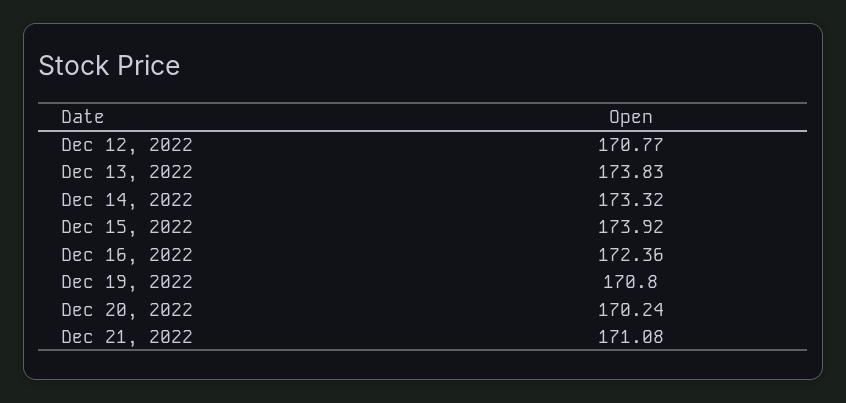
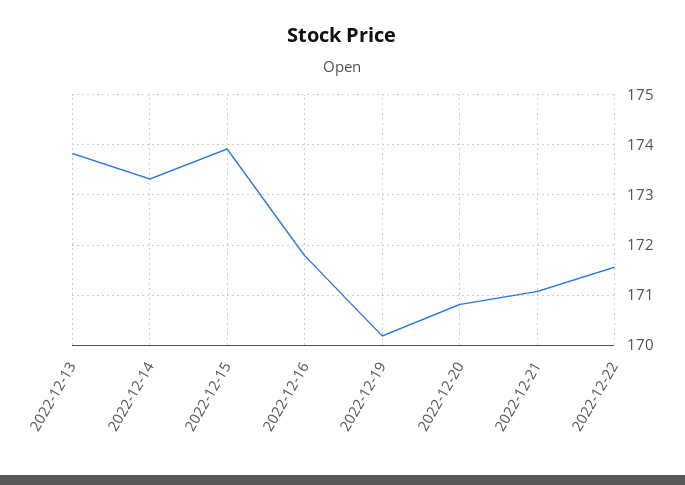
Dec 12, 2022: 170.77 -> none
Dec 16, 2022: 172.36 -> 171.8
Dec 19, 2022: 170.8 -> 170.2
Dec 20, 2022: 170.24 -> 170.8
2022-12-22: none -> 171.6

